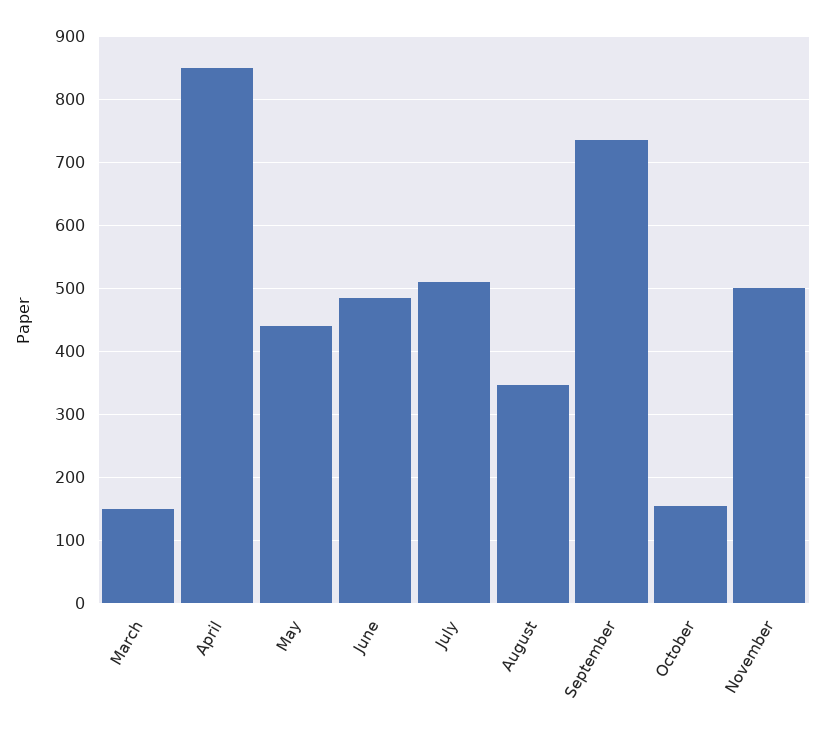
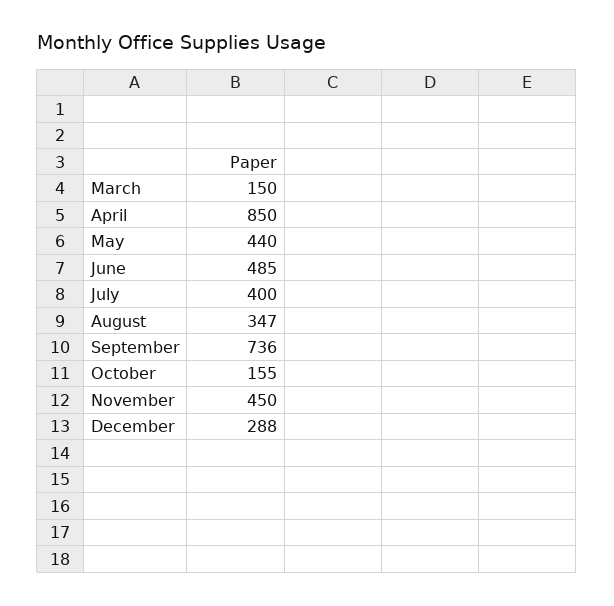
July: 510 -> 400
November: 500 -> 450
December: none -> 288

